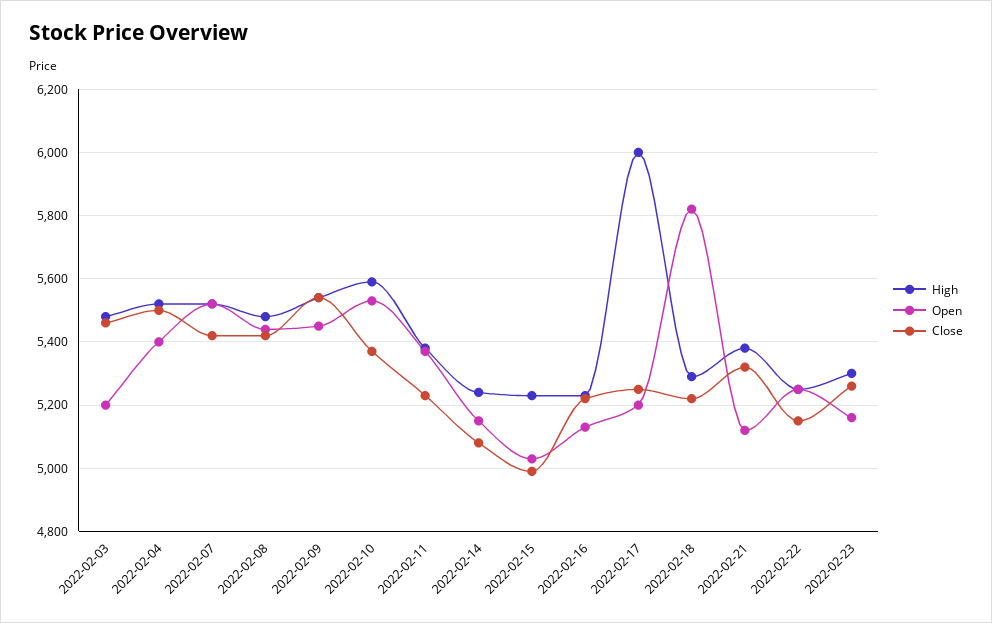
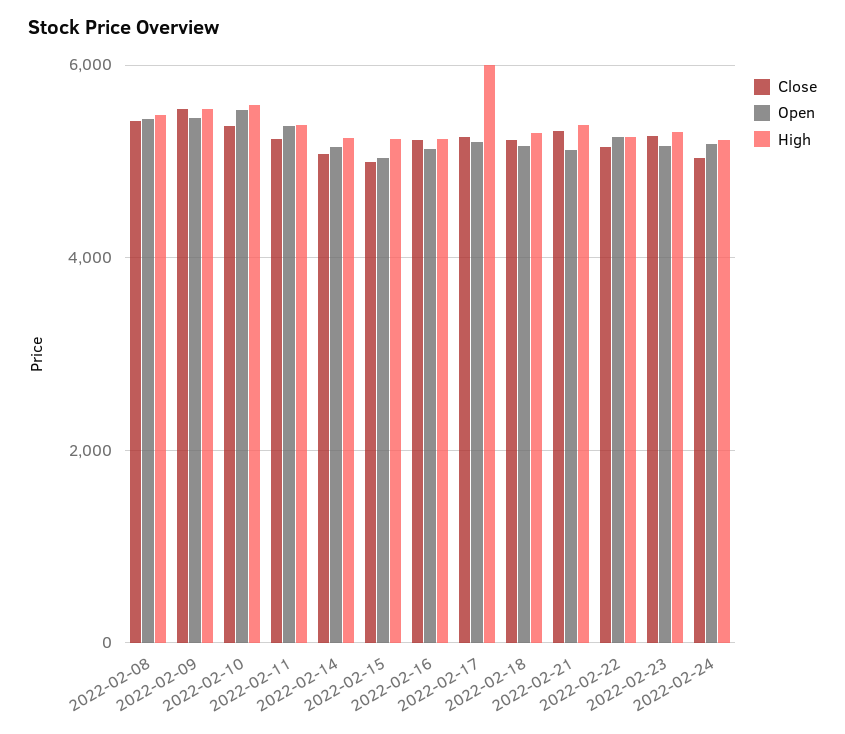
High, 2022-02-03: 5480 -> none
Open, 2022-02-03: 5200 -> none
Close, 2022-02-03: 5460 -> none
High, 2022-02-04: 5520 -> none
Open, 2022-02-04: 5400 -> none
Close, 2022-02-04: 5500 -> none
High, 2022-02-07: 5520 -> none
Open, 2022-02-07: 5520 -> none
Close, 2022-02-07: 5420 -> none
Open, 2022-02-18: 5820 -> 5200
Close, 2022-02-24: none -> 5000
Open, 2022-02-24: none -> 5200
High, 2022-02-24: none -> 5200

